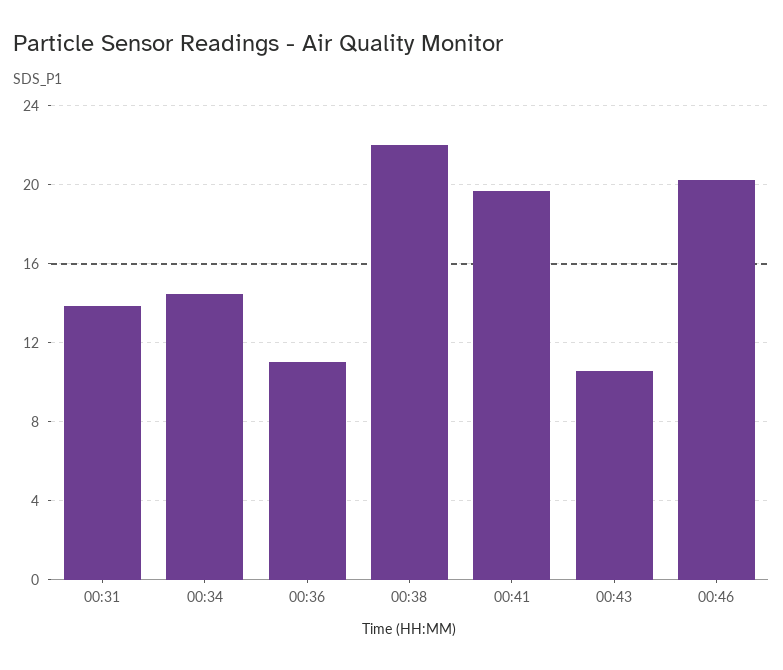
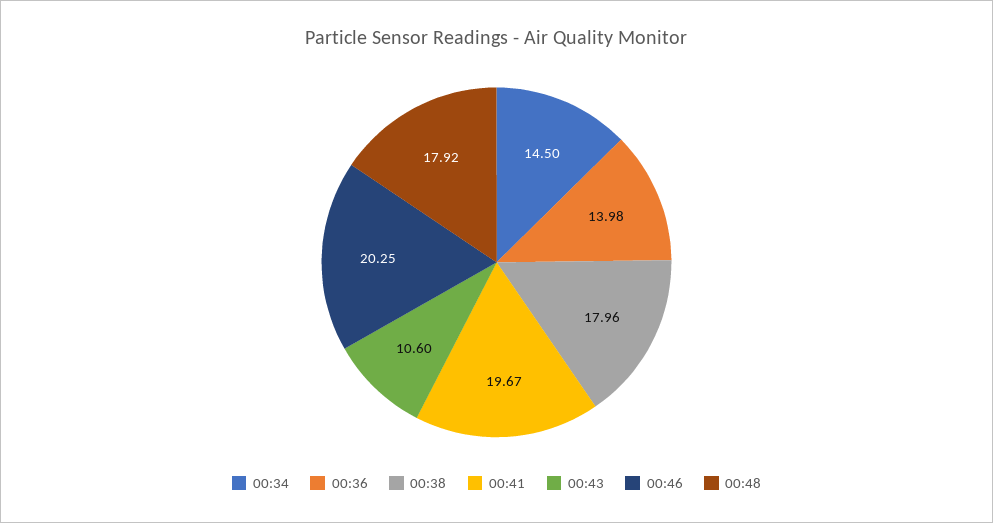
00:31: 14 -> none
00:36: 11 -> 13.98
00:38: 22 -> 17.96
00:48: none -> 17.92

